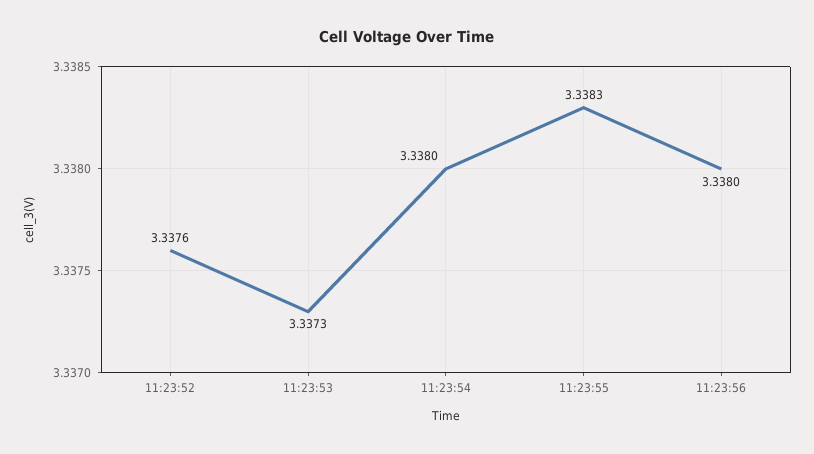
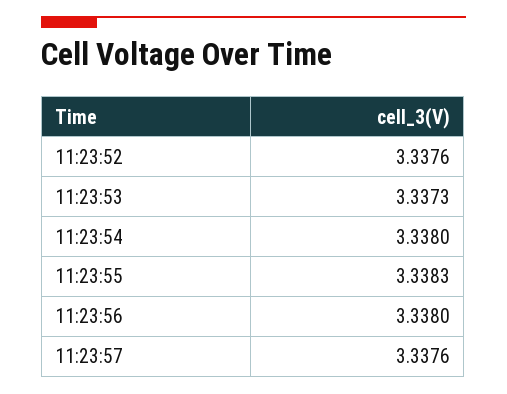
11:23:57: none -> 3.3376

